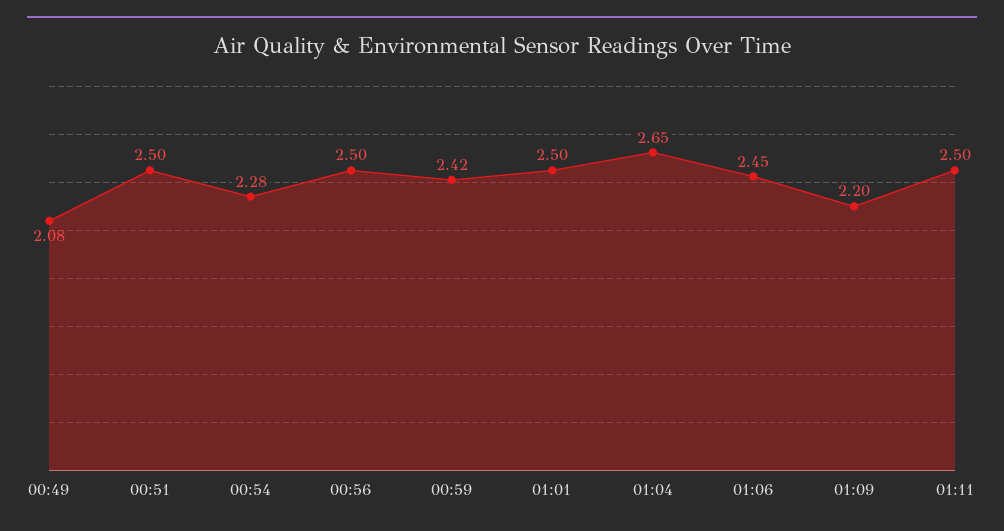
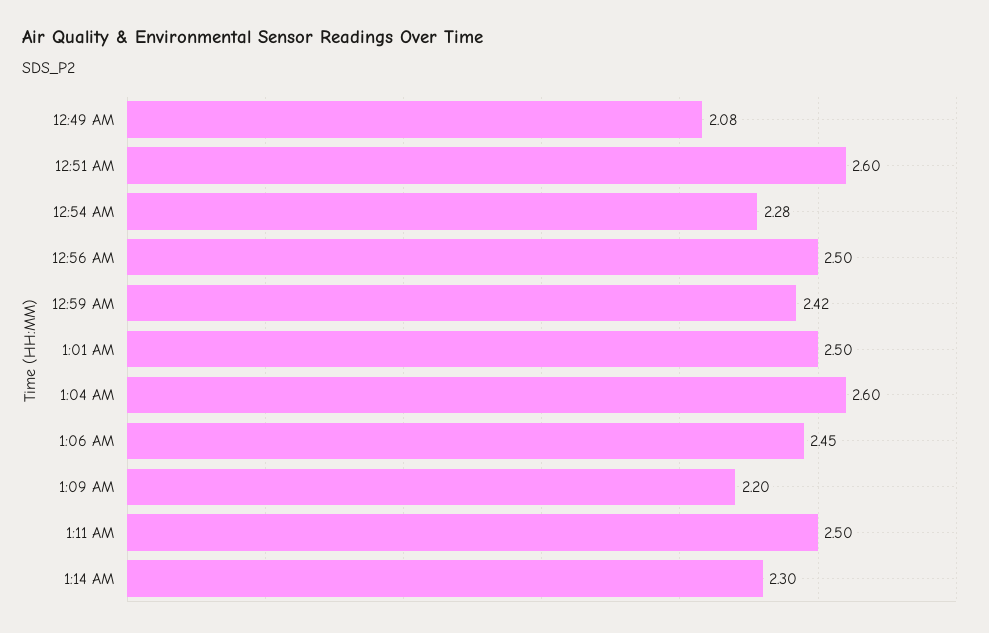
00:51: 2.5 -> 2.6
01:04: 2.65 -> 2.6
1:14 AM: none -> 2.3

